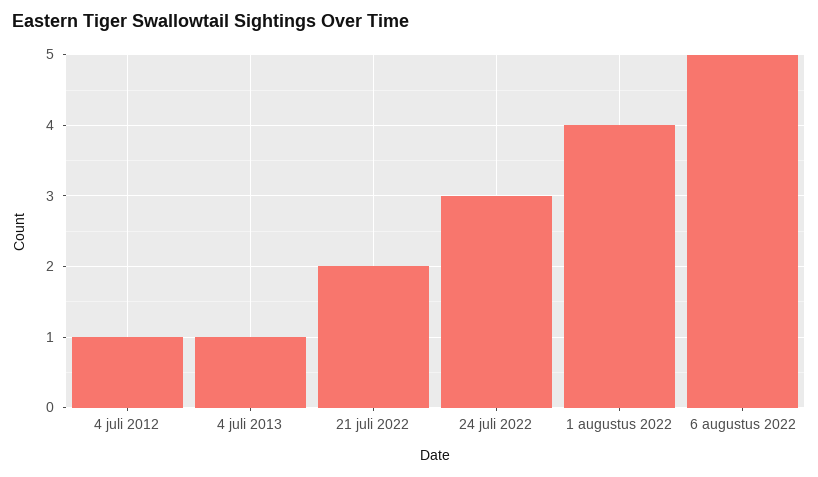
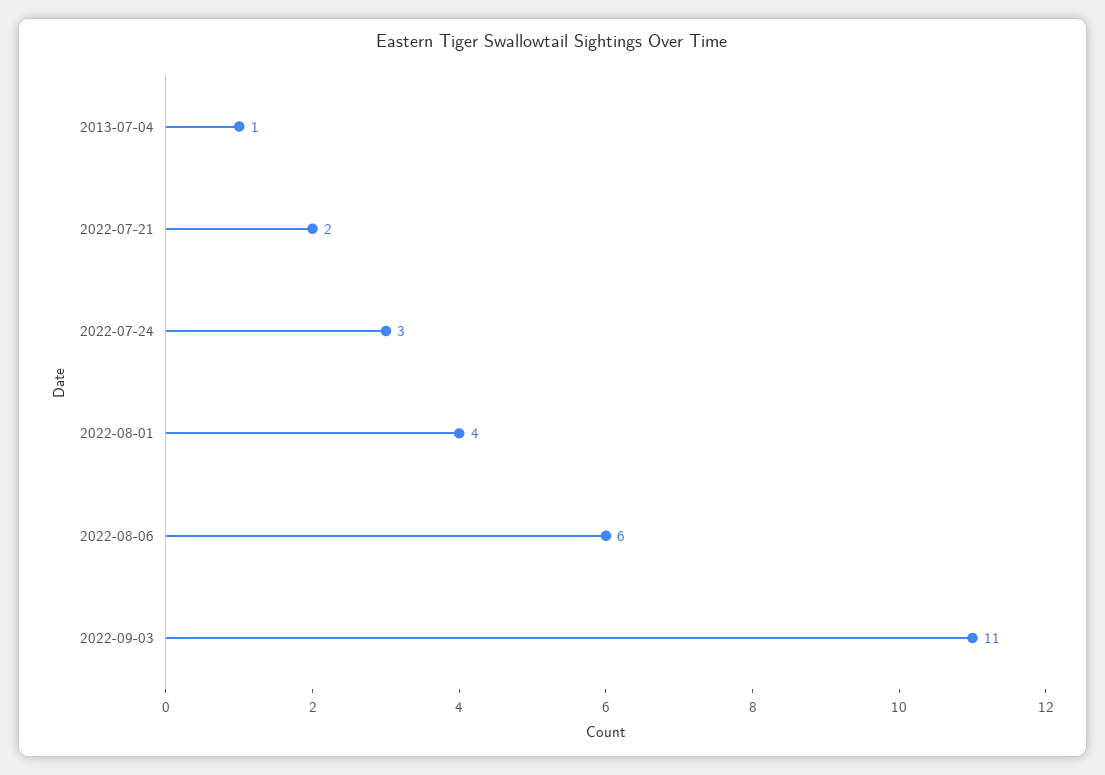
4 juli 2012: 1 -> none
6 augustus 2022: 5 -> 6
2022-09-03: none -> 11

